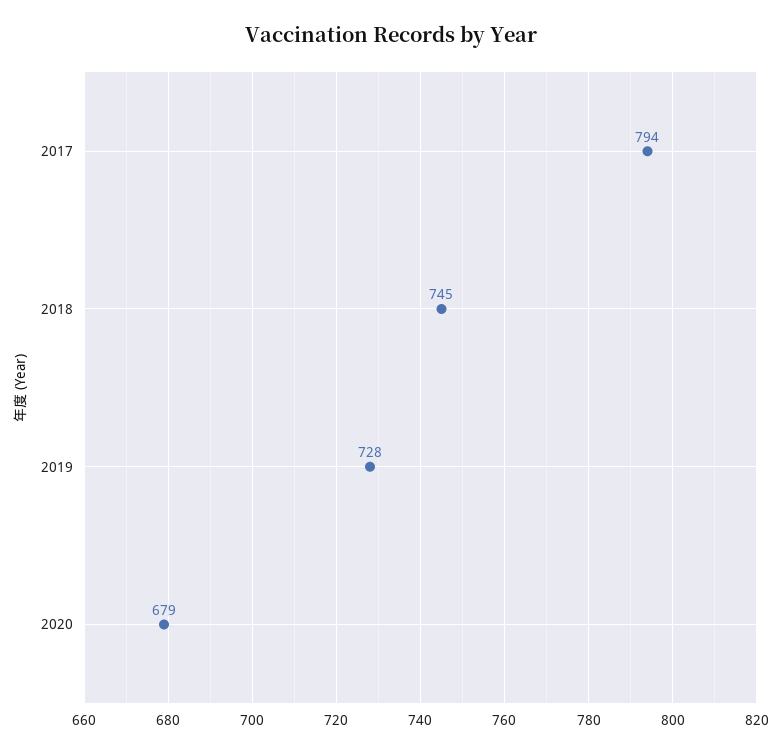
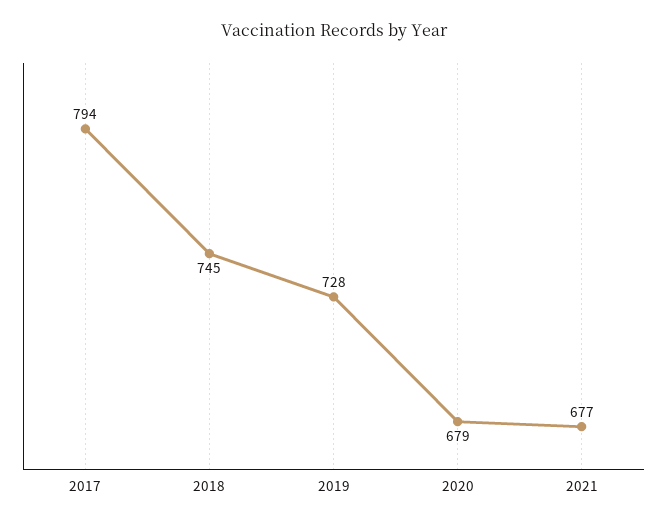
2021: none -> 677

